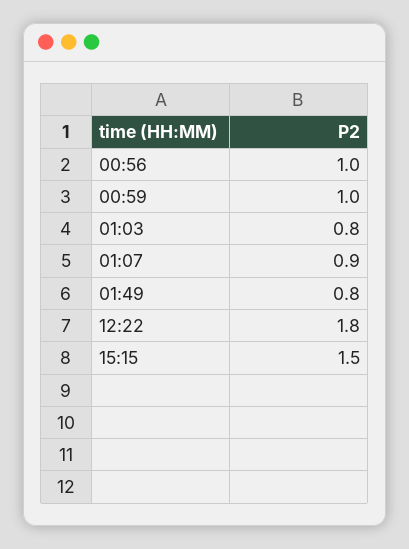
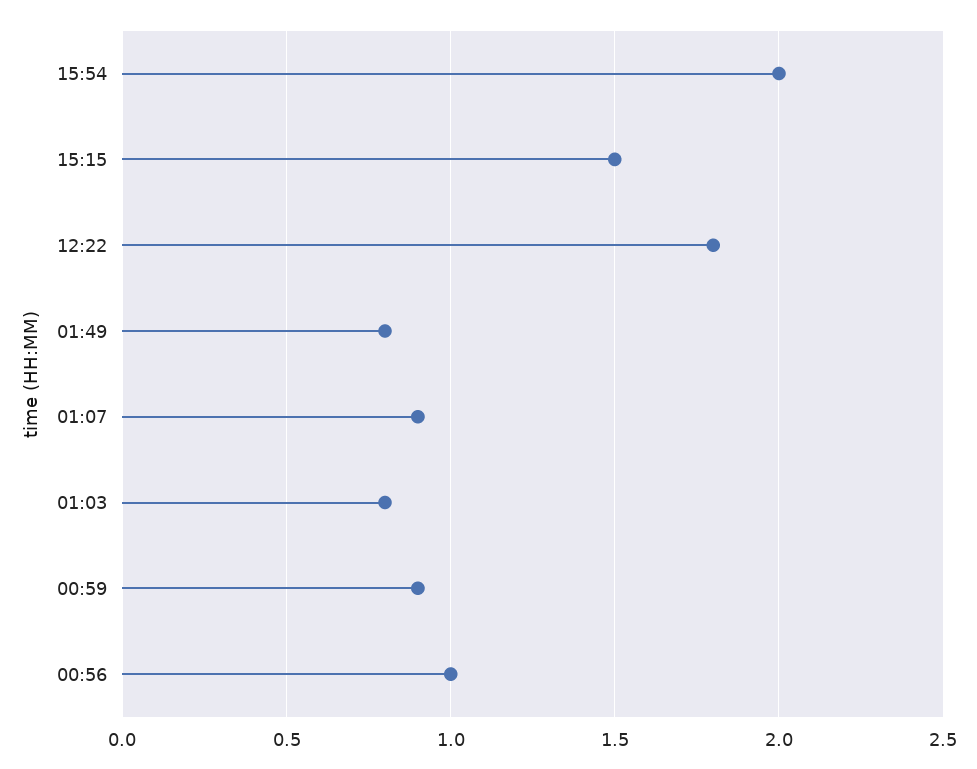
00:59: 1 -> 0.9
15:54: none -> 2

